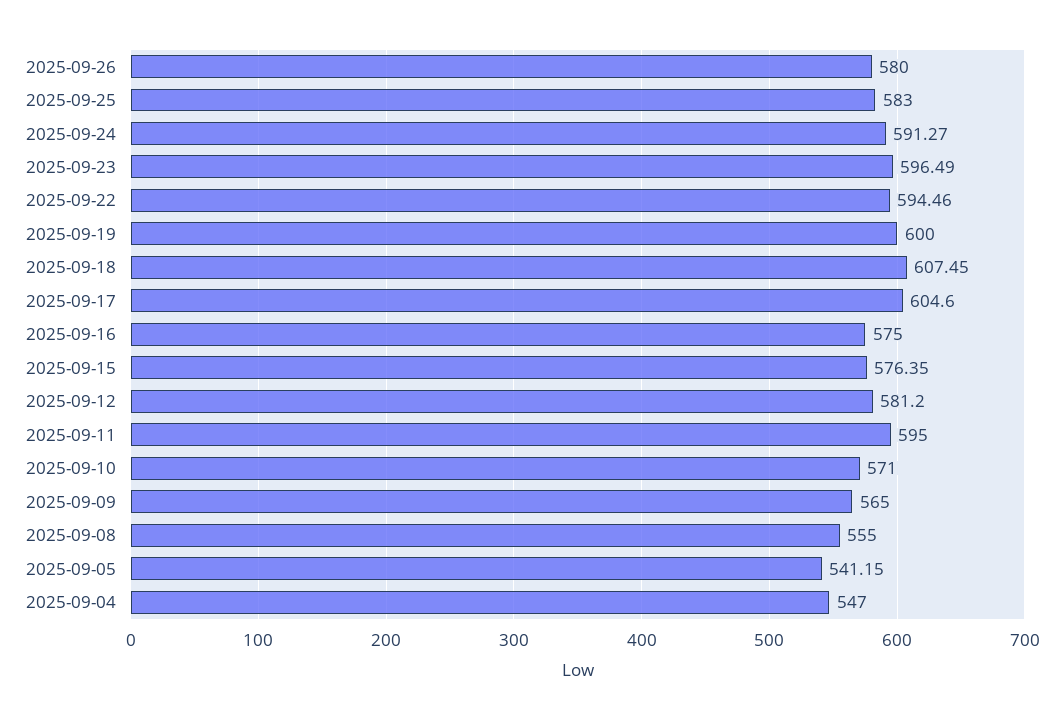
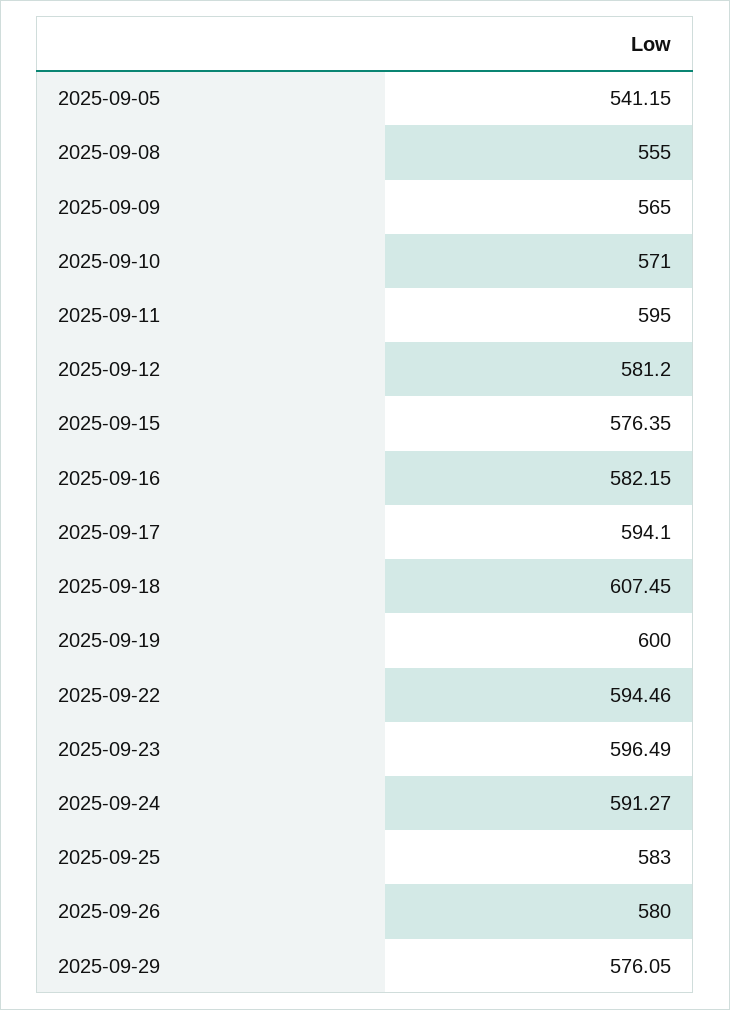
2025-09-17: 604.6 -> 594.1
2025-09-16: 575 -> 582.15
2025-09-04: 547 -> none
2025-09-29: none -> 576.05

